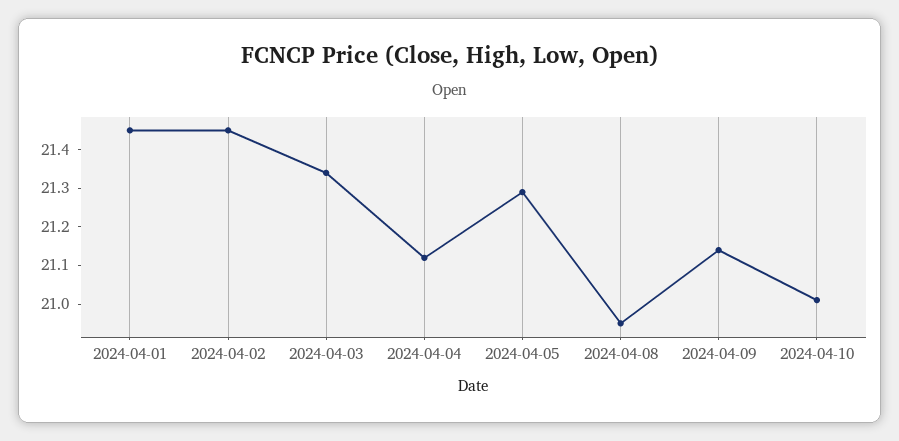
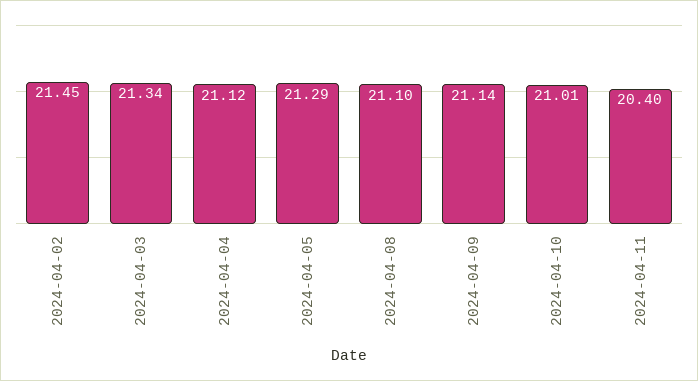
2024-04-01: 21.45 -> none
2024-04-08: 20.95 -> 21.1
2024-04-11: none -> 20.4

